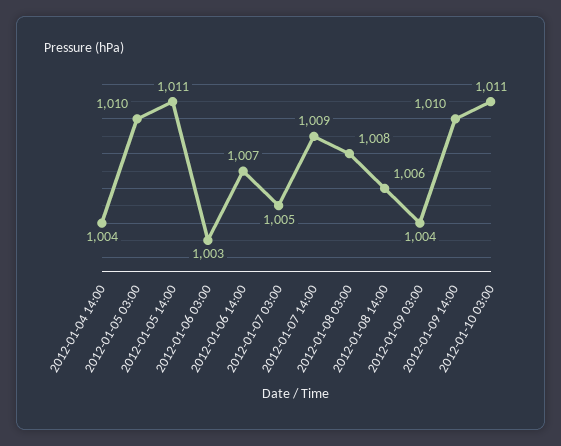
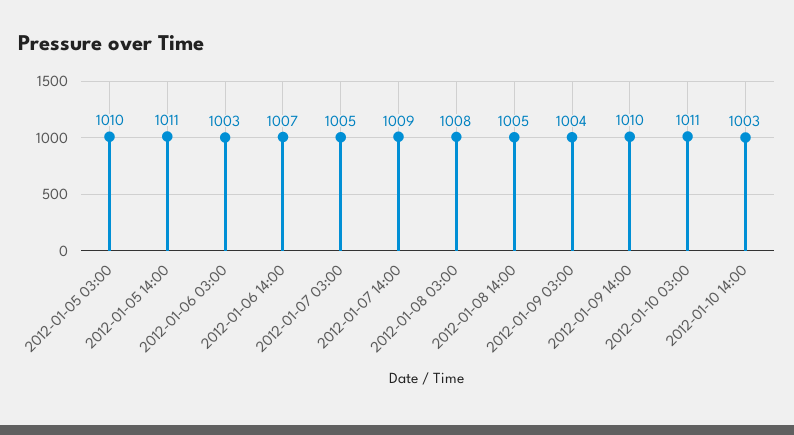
2012-01-04 14:00: 1004 -> none
2012-01-08 14:00: 1006 -> 1005
2012-01-10 14:00: none -> 1003

